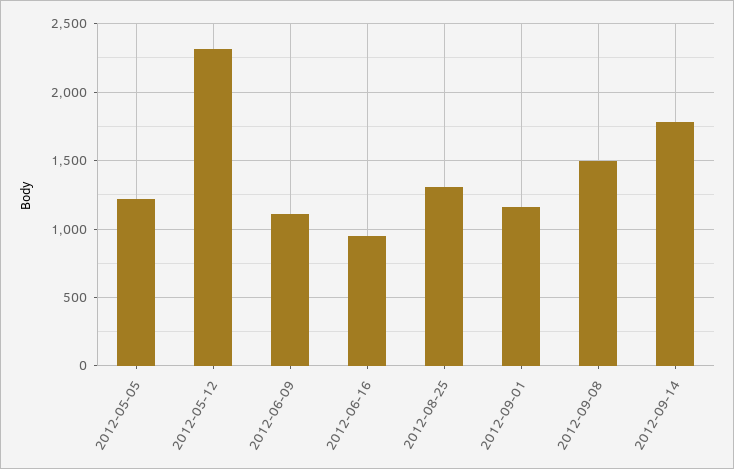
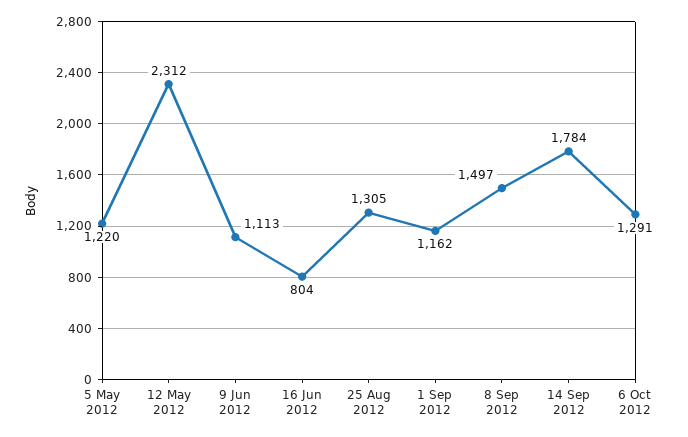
2012-06-16: 950 -> 804
6 Oct 2012: none -> 1291

